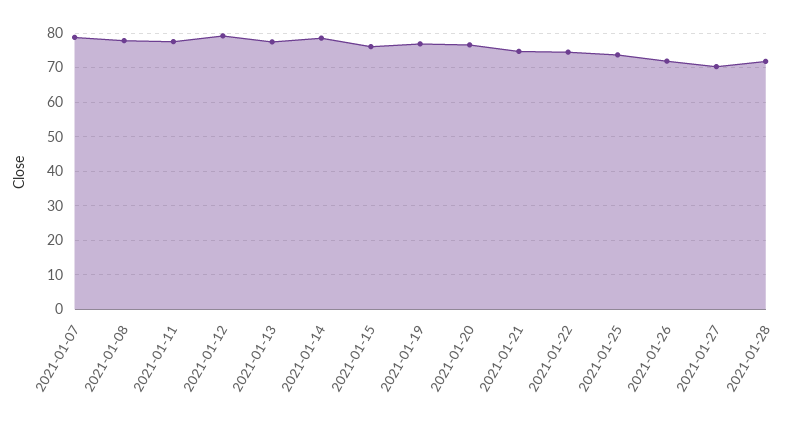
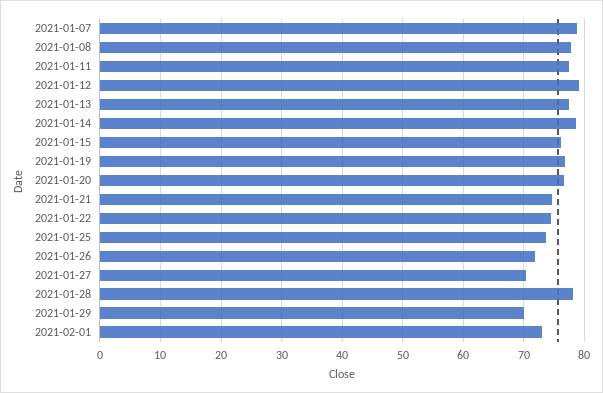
2021-01-28: 72 -> 78
2021-01-29: none -> 70
2021-02-01: none -> 73

